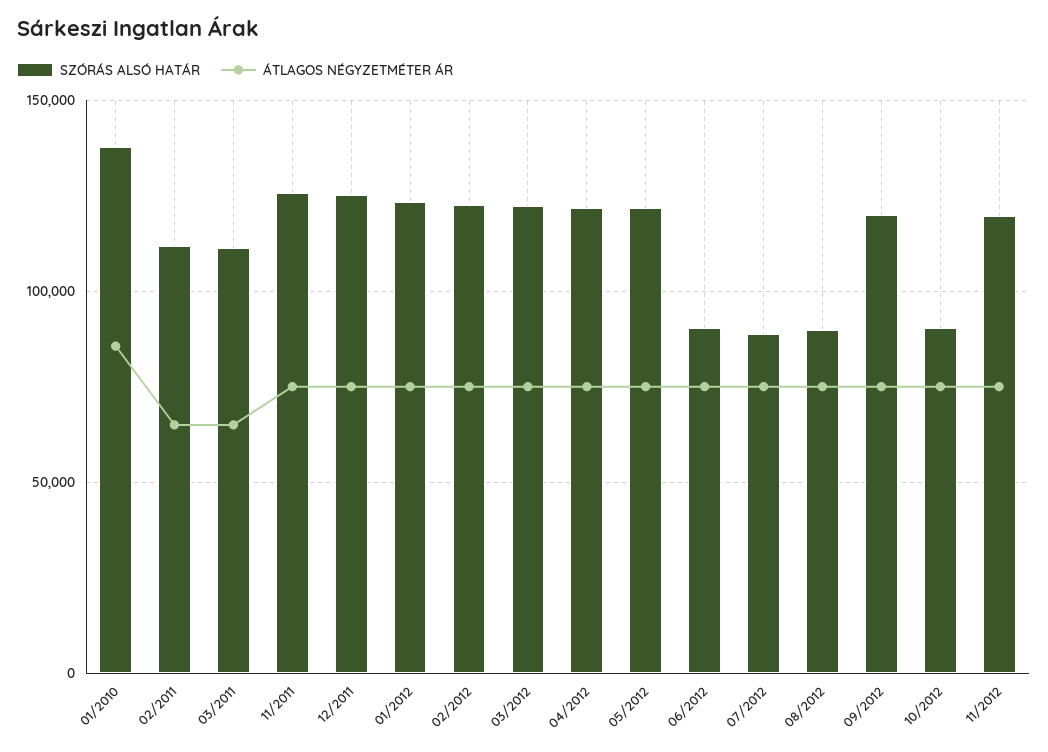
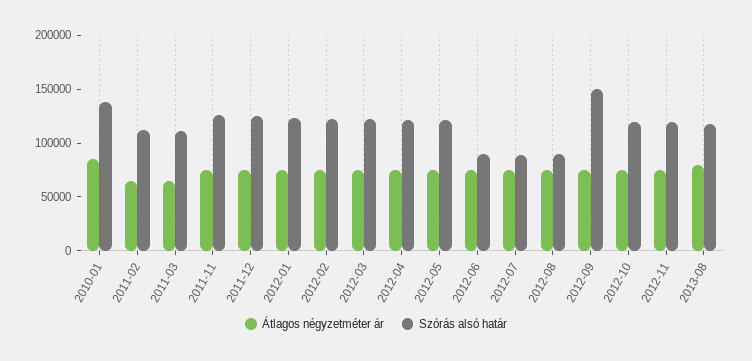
SZÓRÁS ALSÓ HATÁR, 09/2012: 120000 -> 150000
SZÓRÁS ALSÓ HATÁR, 10/2012: 90000 -> 120000
ÁTLAGOS NÉGYZETMÉTER ÁR, 2013-08: none -> 80000
SZÓRÁS ALSÓ HATÁR, 2013-08: none -> 120000

